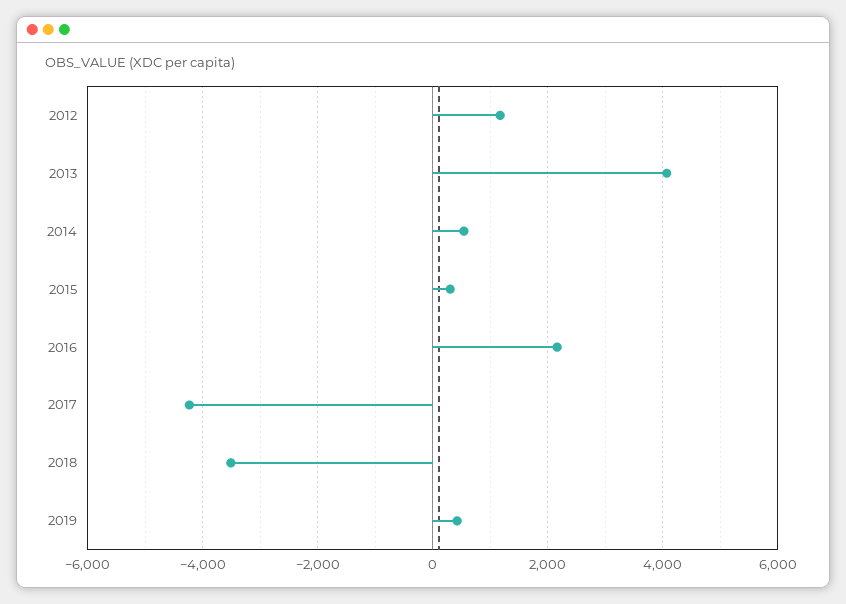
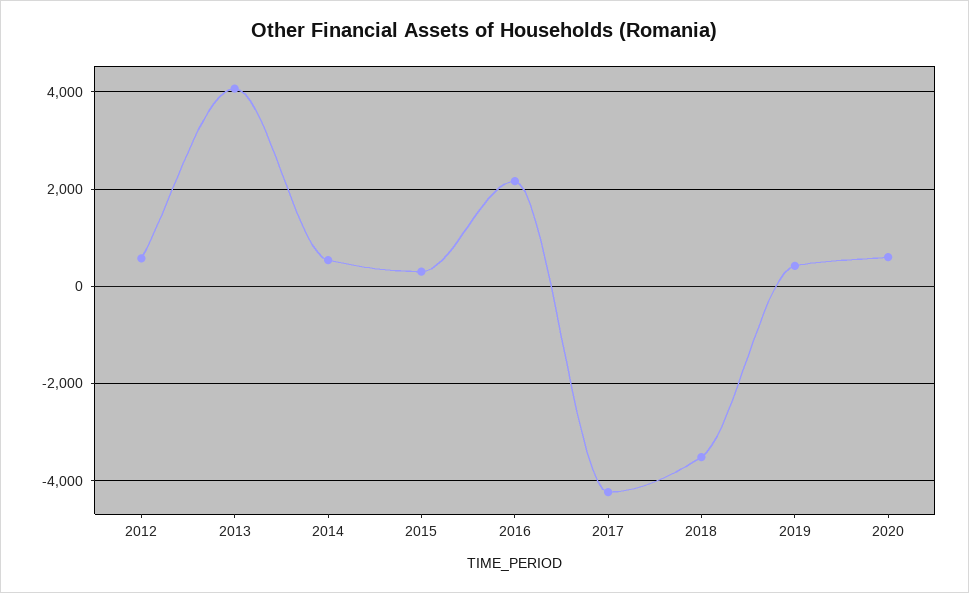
2012: 1200 -> 600
2020: none -> 600

